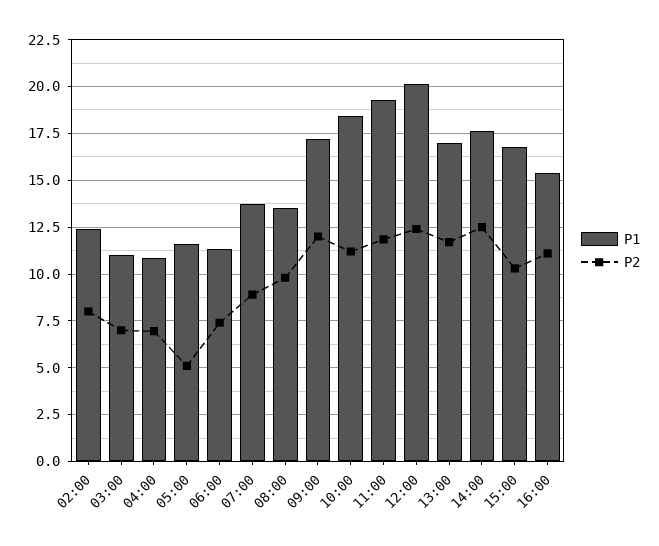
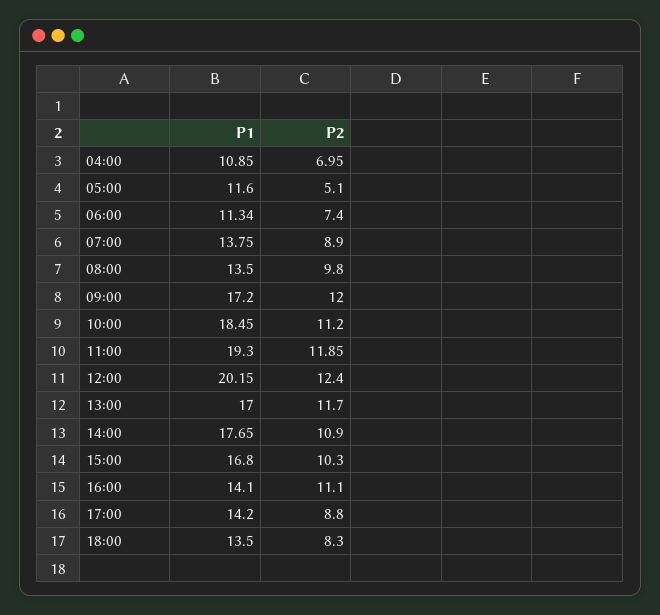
P1, 02:00: 12.5 -> none
P2, 02:00: 8 -> none
P1, 03:00: 11 -> none
P2, 03:00: 7 -> none
P2, 14:00: 12.5 -> 10.9
P1, 16:00: 15.5 -> 14.1
P1, 17:00: none -> 14.2
P2, 17:00: none -> 8.8
P1, 18:00: none -> 13.5
P2, 18:00: none -> 8.3

